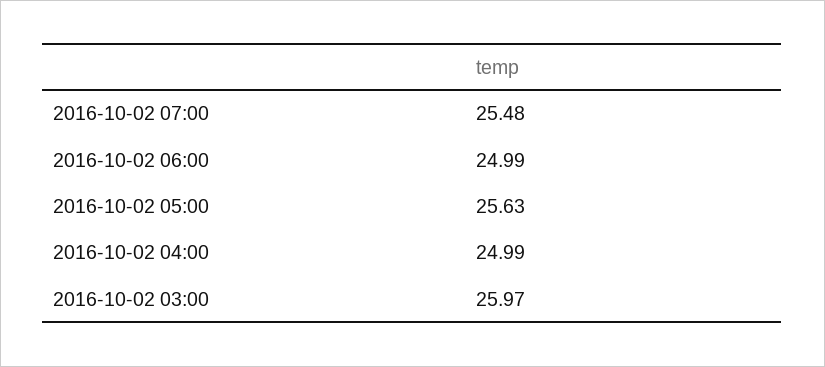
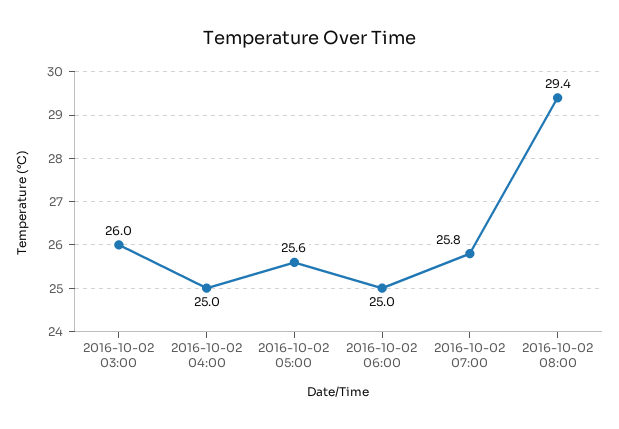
2016-10-02 07:00: 25.48 -> 25.8
2016-10-02 08:00: none -> 29.4

